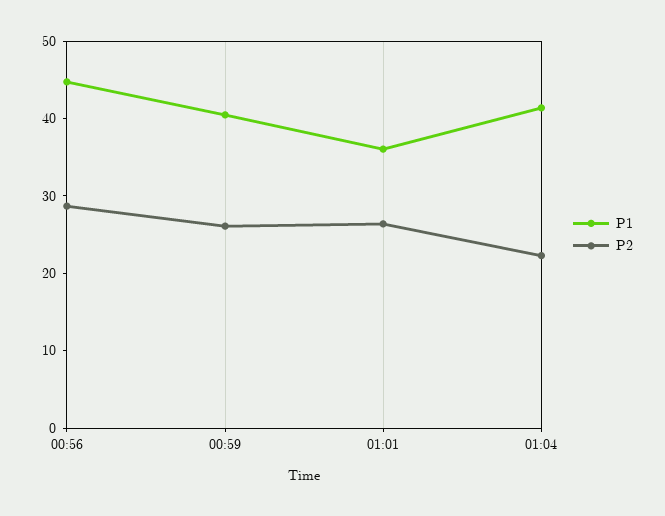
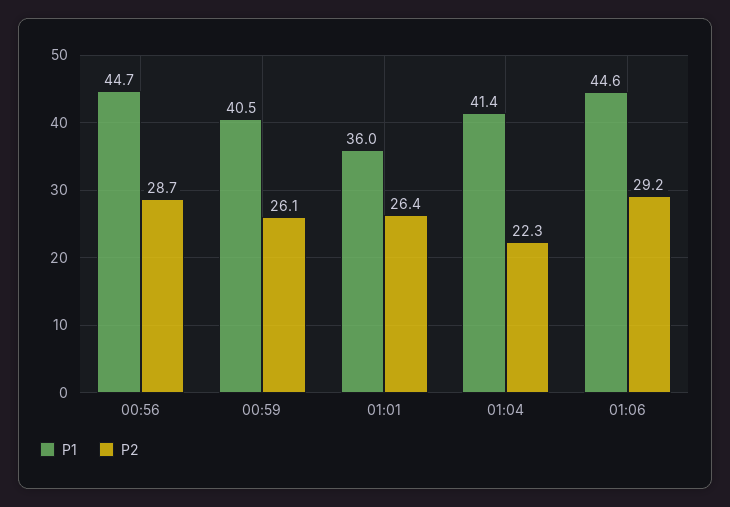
P1, 01:06: none -> 44.6
P2, 01:06: none -> 29.2

